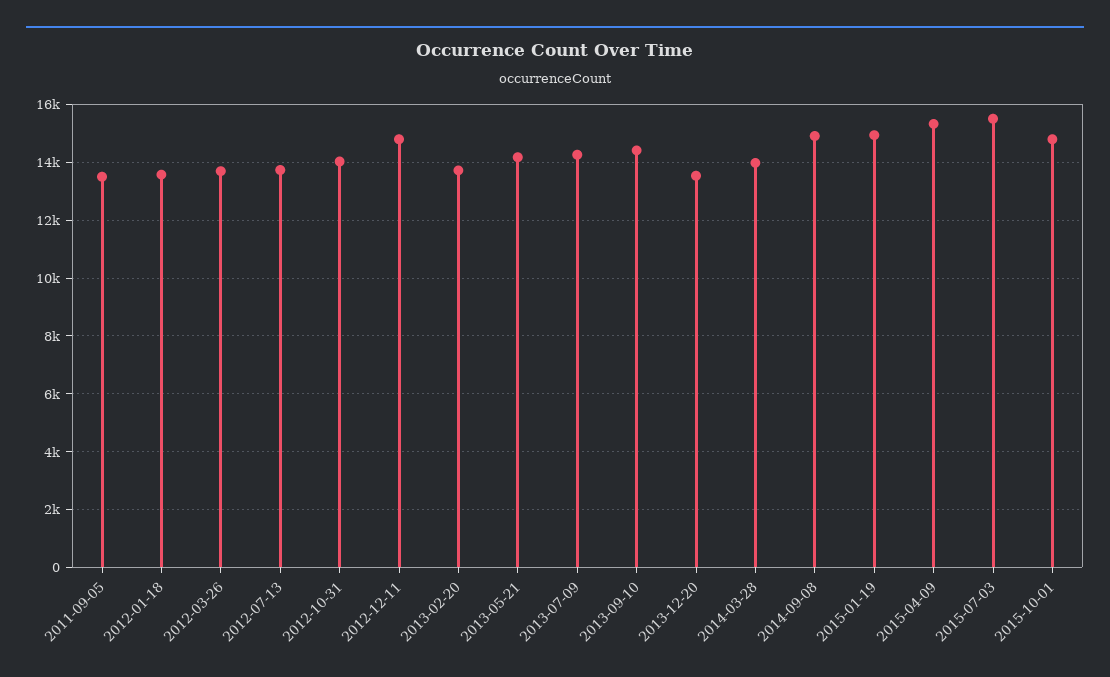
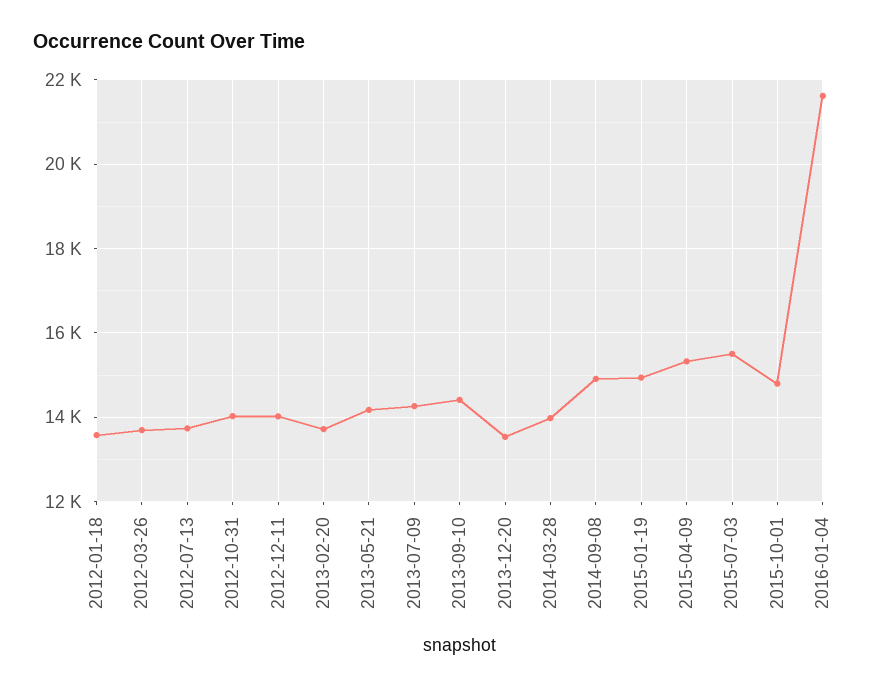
2011-09-05: 13500 -> none
2012-12-11: 14750 -> 14000
2016-01-04: none -> 21600

